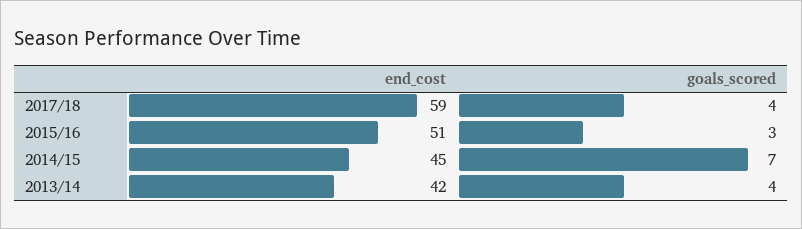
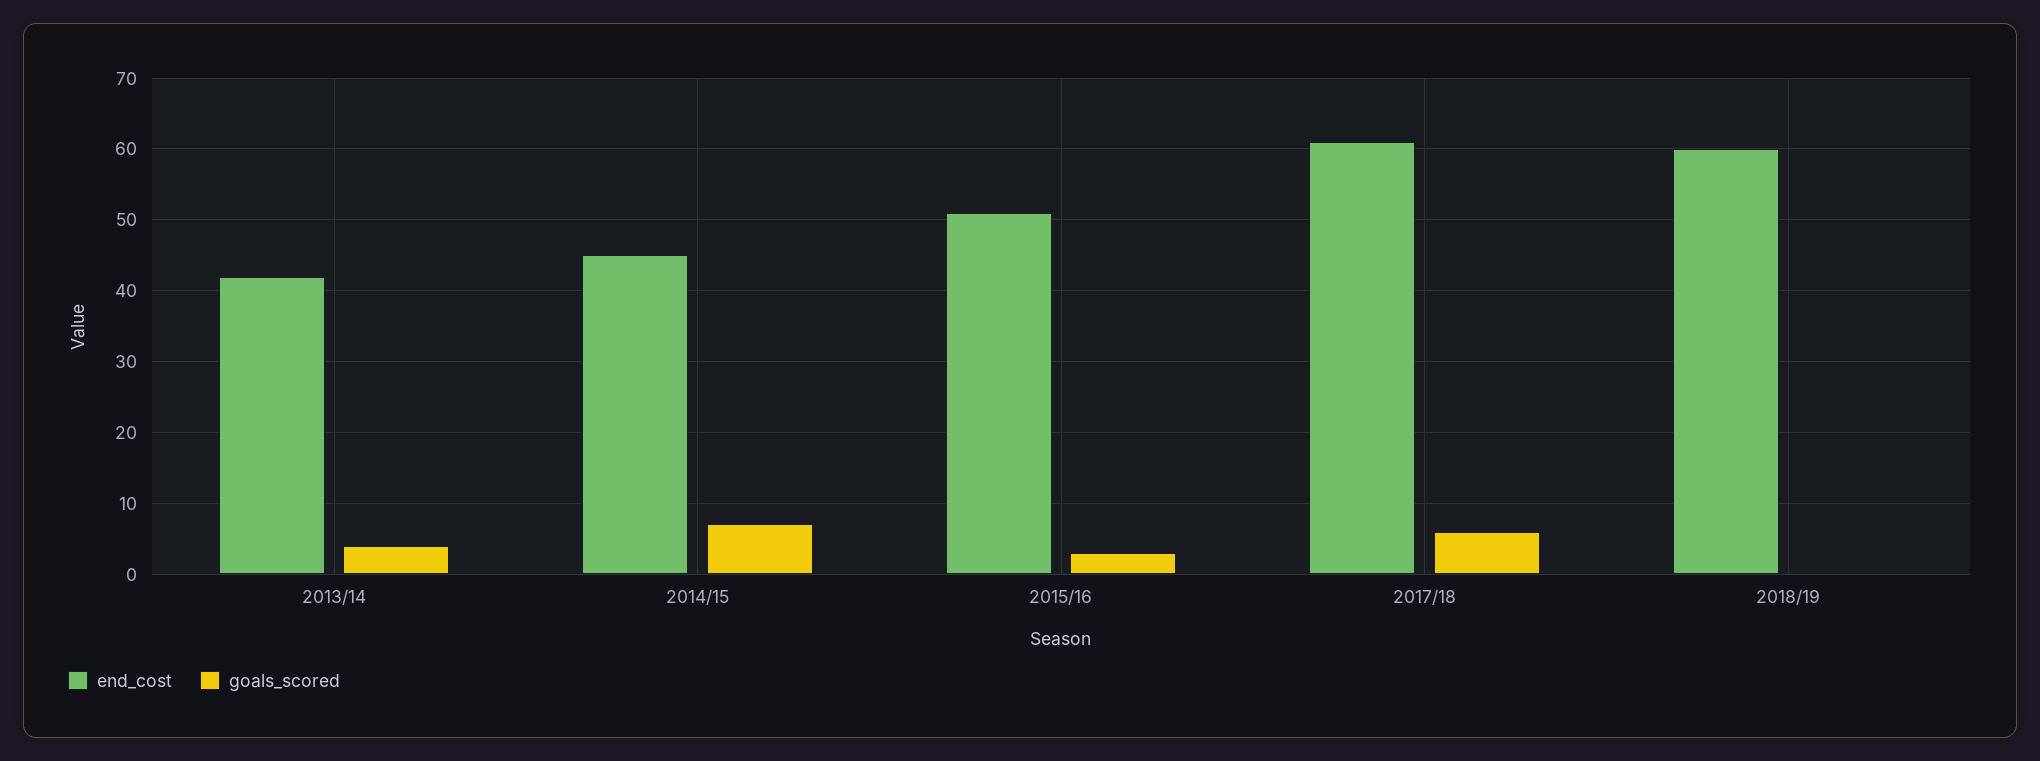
end_cost, 2017/18: 59 -> 61
goals_scored, 2017/18: 4 -> 6
end_cost, 2018/19: none -> 60
goals_scored, 2018/19: none -> 0

